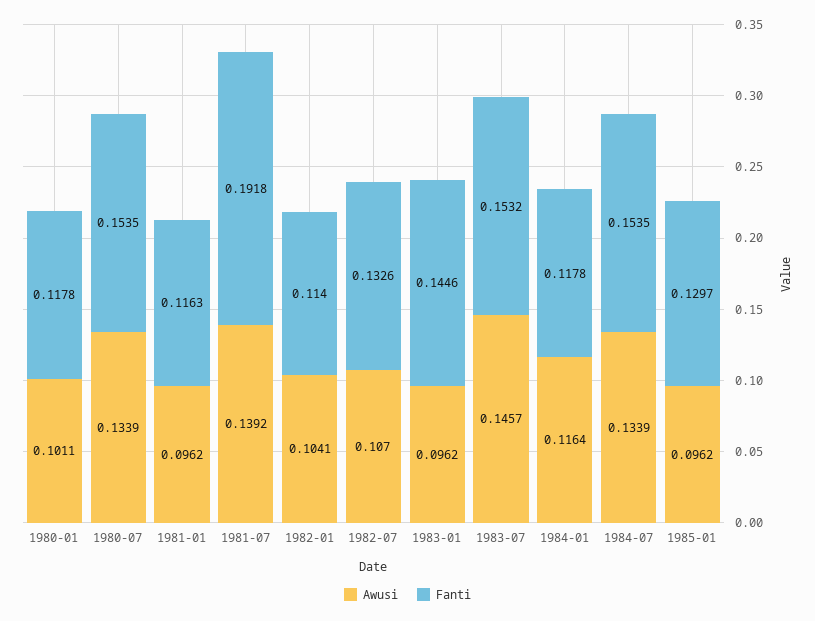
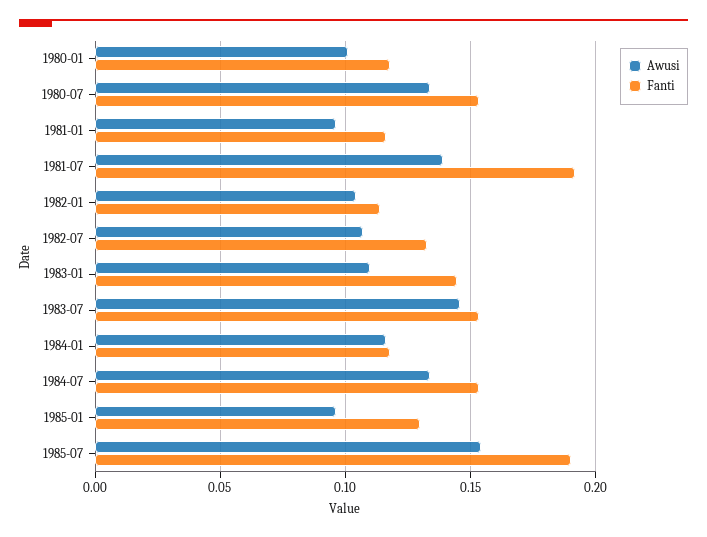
Awusi, 1983-01: 0.0962 -> 0.11
Awusi, 1985-07: none -> 0.155
Fanti, 1985-07: none -> 0.19

